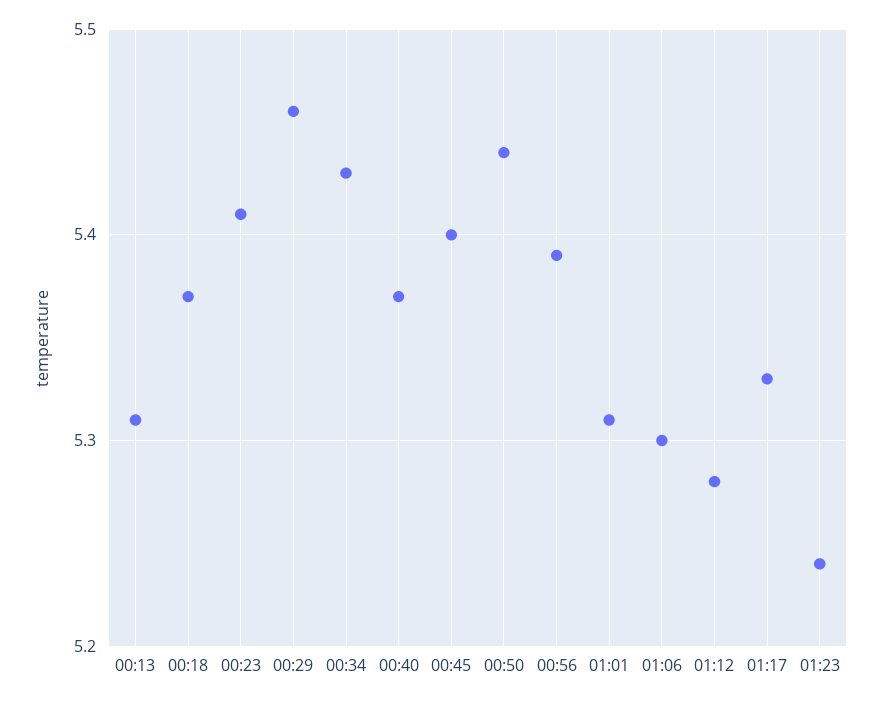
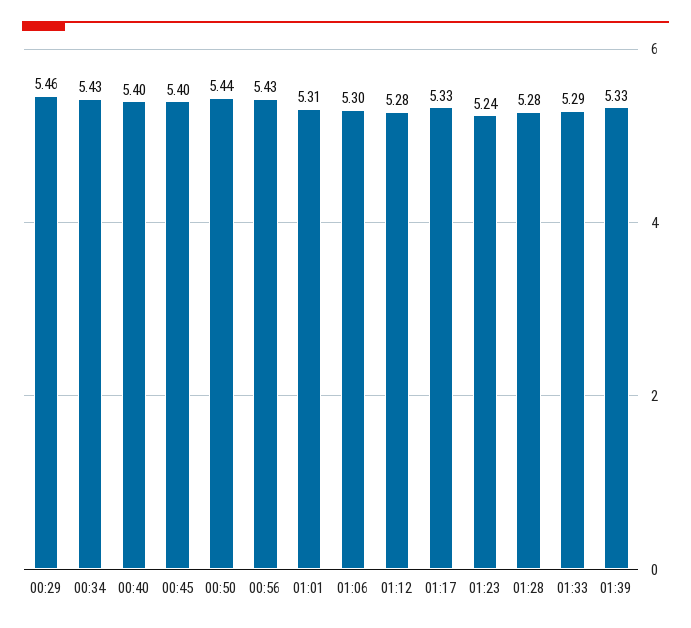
00:13: 5.31 -> none
00:18: 5.37 -> none
00:23: 5.41 -> none
00:40: 5.37 -> 5.4
00:56: 5.39 -> 5.43
01:28: none -> 5.28
01:33: none -> 5.29
01:39: none -> 5.33

